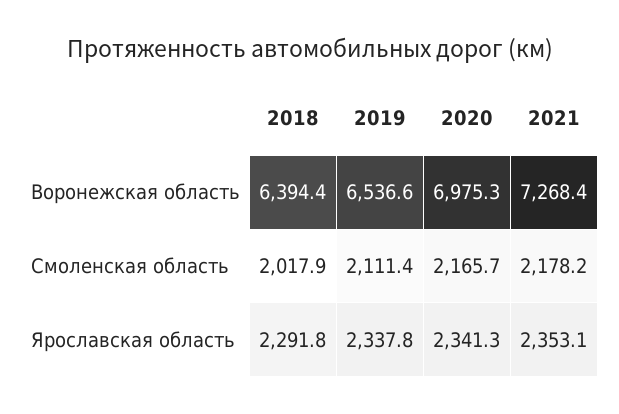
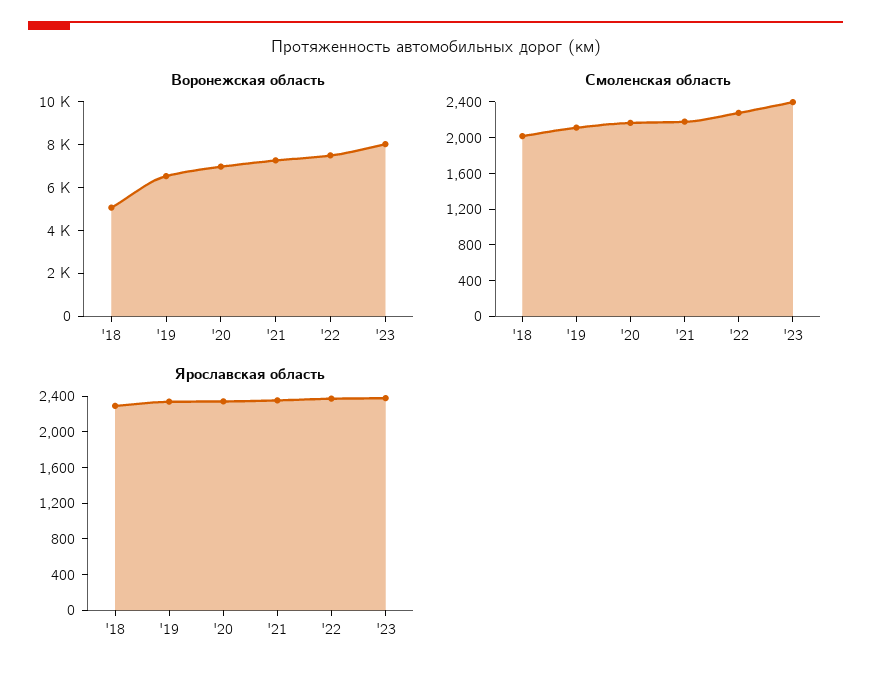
Воронежская область, 2018: 6394.4 -> 5000
Воронежская область, '22: none -> 7500
Воронежская область, '23: none -> 8000
Смоленская область, '22: none -> 2300
Смоленская область, '23: none -> 2400
Ярославская область, '22: none -> 2400
Ярославская область, '23: none -> 2400

